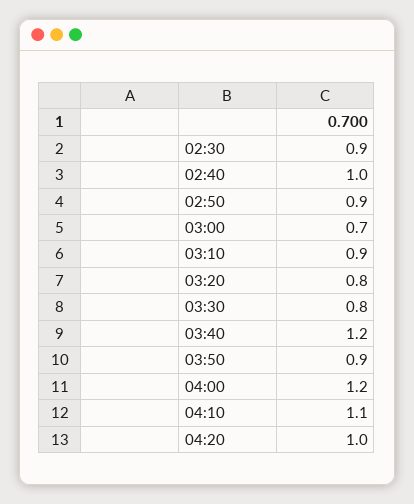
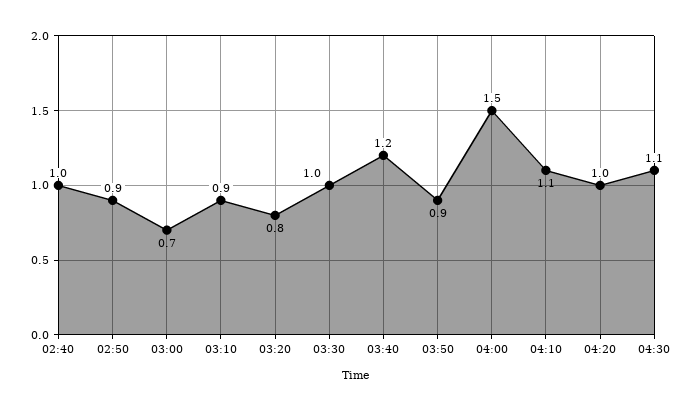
02:30: 0.9 -> none
03:30: 0.8 -> 1
04:00: 1.2 -> 1.5
04:30: none -> 1.1

